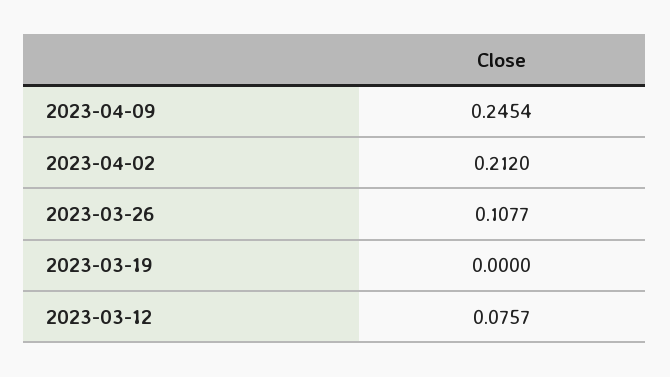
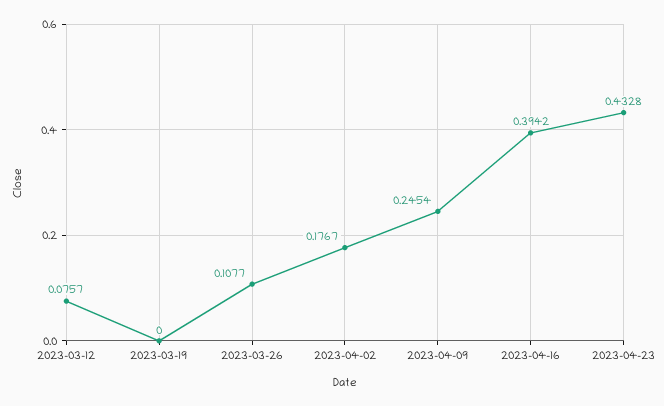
2023-04-02: 0.212 -> 0.1767
2023-04-16: none -> 0.3942
2023-04-23: none -> 0.4328

